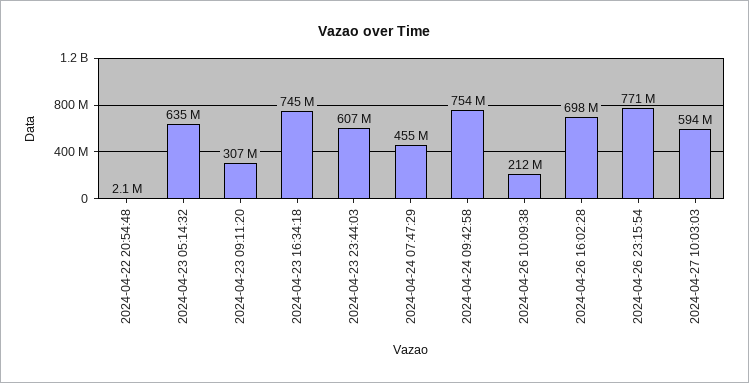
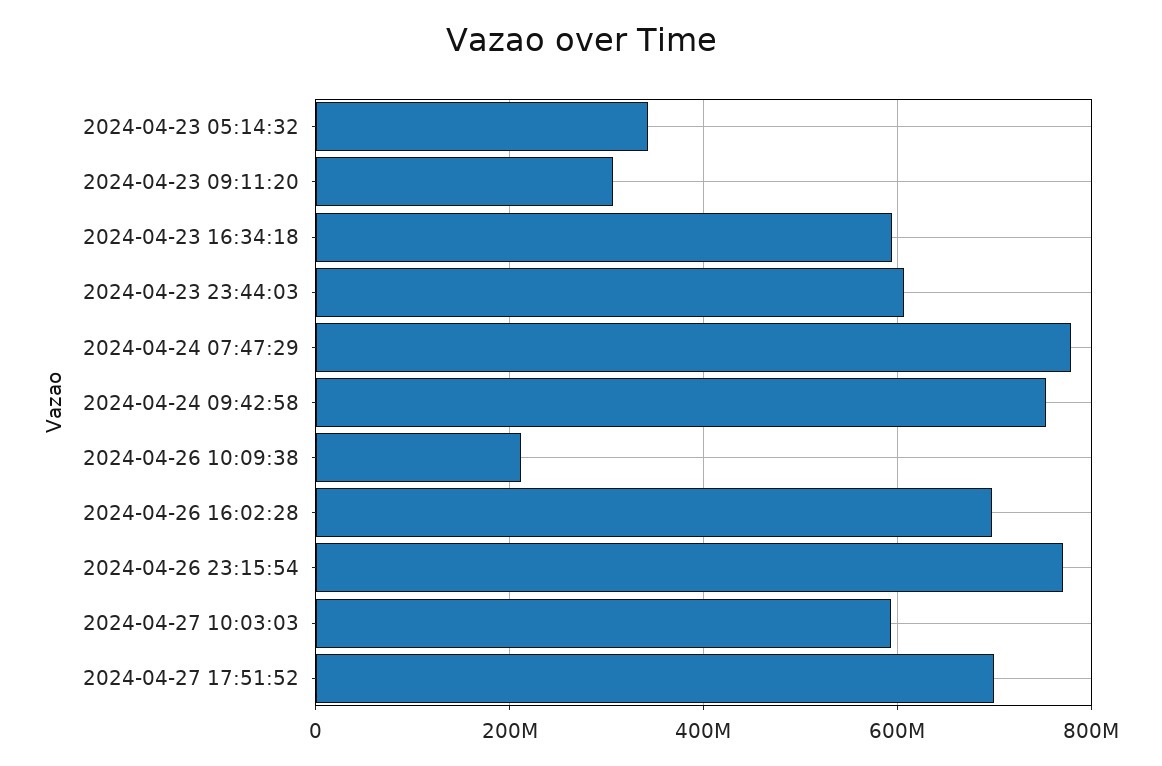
2024-04-22 20:54:48: 2100000 -> none
2024-04-23 05:14:32: 635000000 -> 340000000
2024-04-23 16:34:18: 745000000 -> 600000000
2024-04-24 07:47:29: 455000000 -> 780000000
2024-04-27 17:51:52: none -> 700000000

